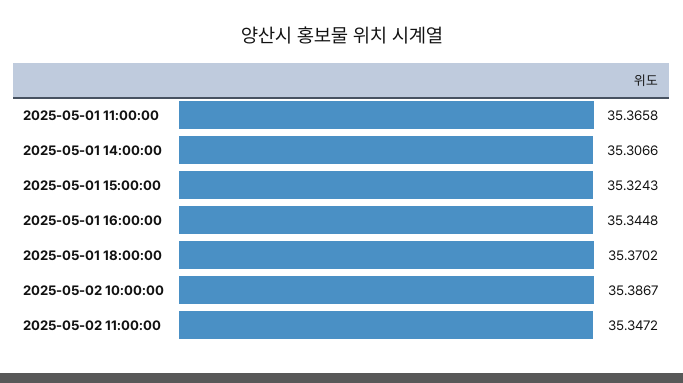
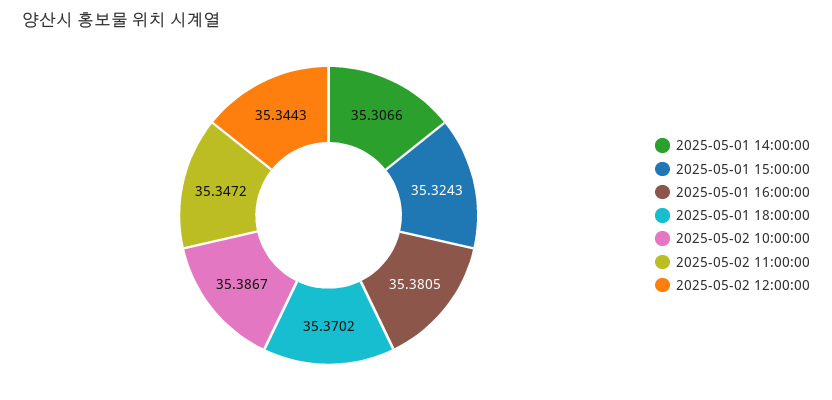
2025-05-01 11:00:00: 35.3658 -> none
2025-05-01 16:00:00: 35.3448 -> 35.3805
2025-05-02 12:00:00: none -> 35.3443

